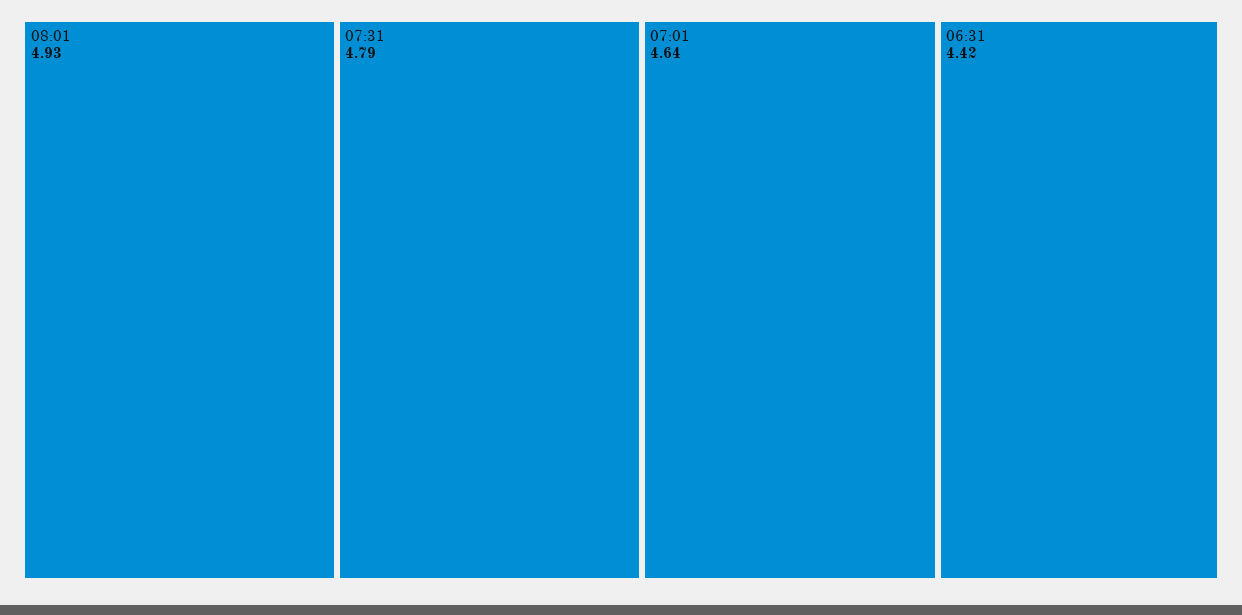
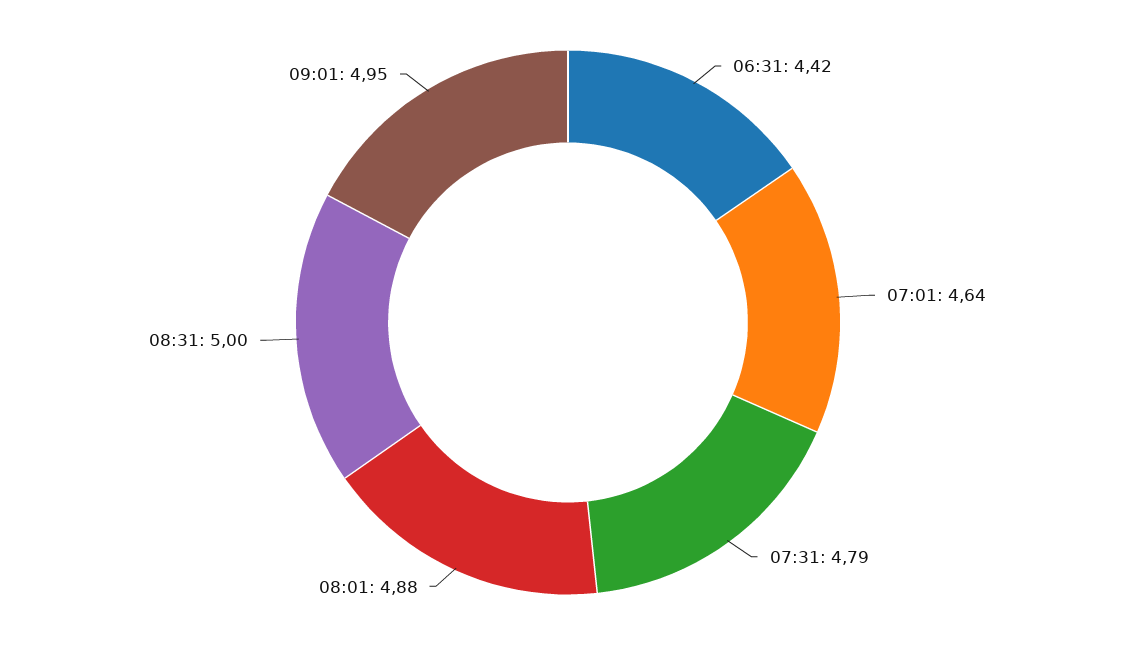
08:01: 4.93 -> 4.88
08:31: none -> 5
09:01: none -> 4.95

